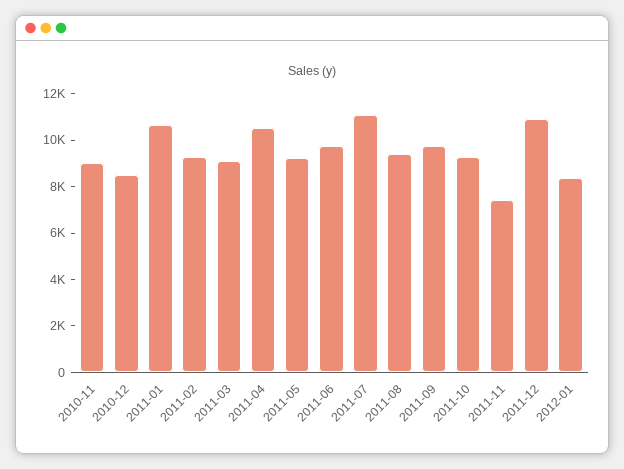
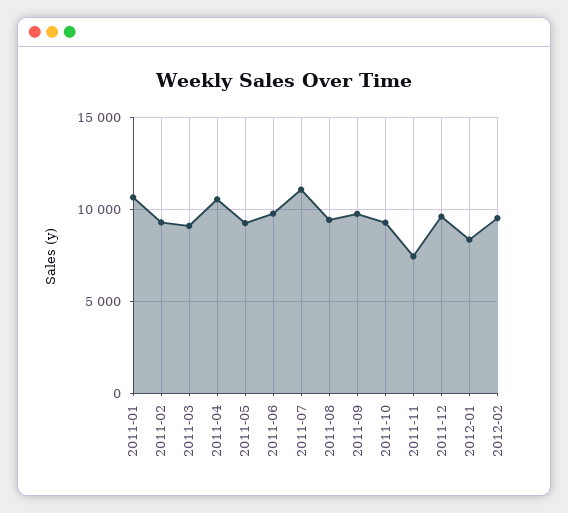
2010-11: 9000 -> none
2010-12: 8500 -> none
2011-12: 11000 -> 9500
2012-02: none -> 9500

